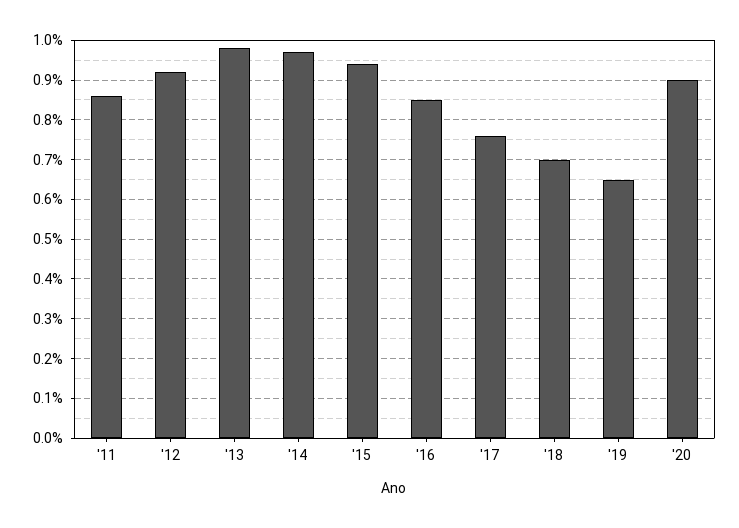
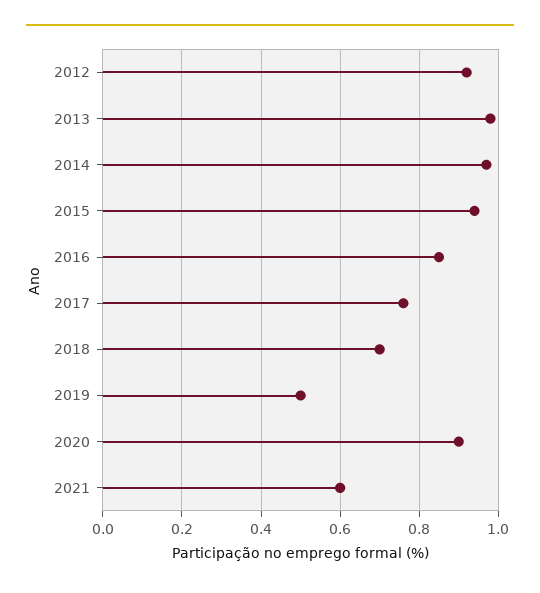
'11: 0.85 -> none
'19: 0.65 -> 0.5
2021: none -> 0.6

